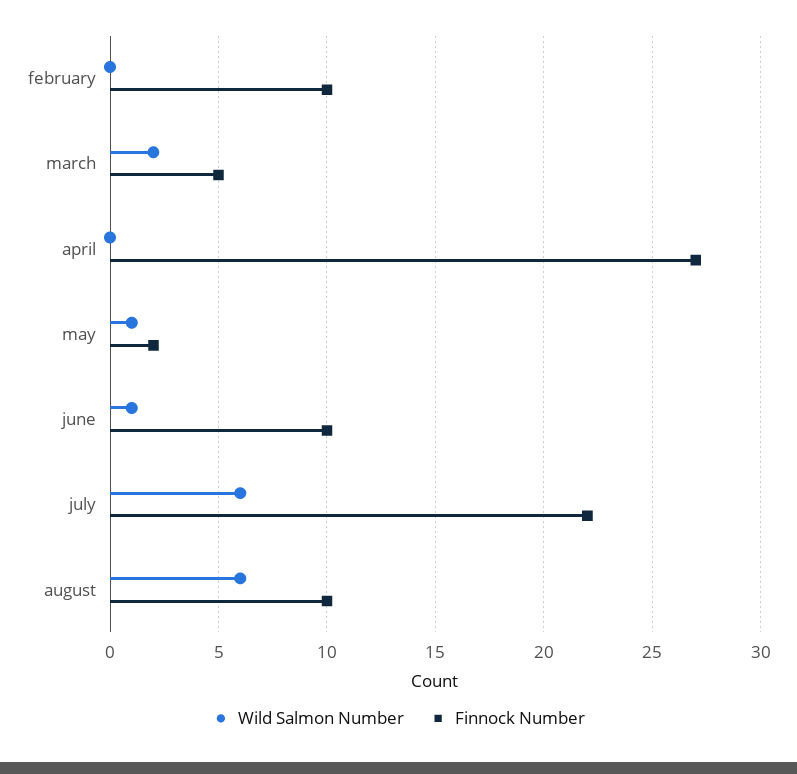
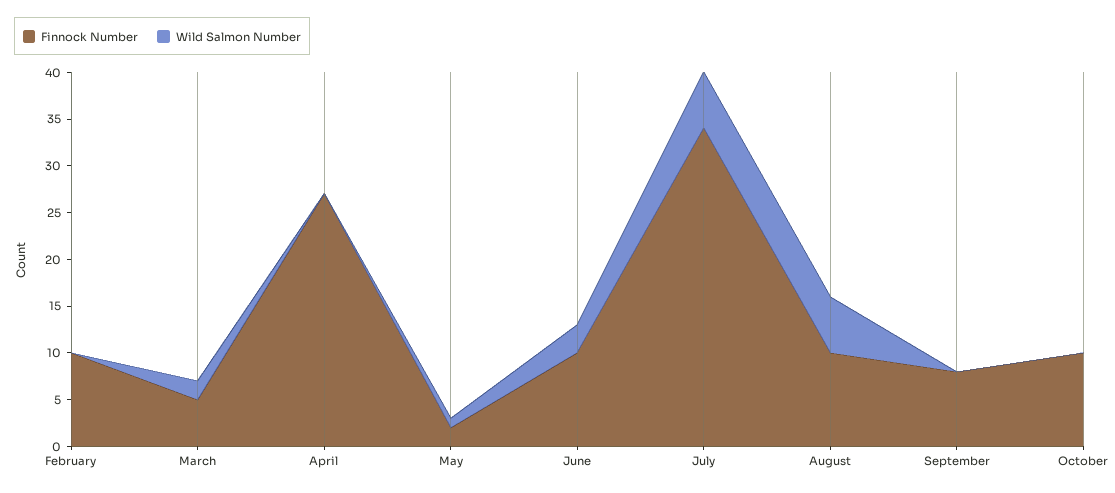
Wild Salmon Number, june: 1 -> 3
Finnock Number, july: 22 -> 34
Finnock Number, September: none -> 8
Wild Salmon Number, September: none -> 0
Finnock Number, October: none -> 10
Wild Salmon Number, October: none -> 0

